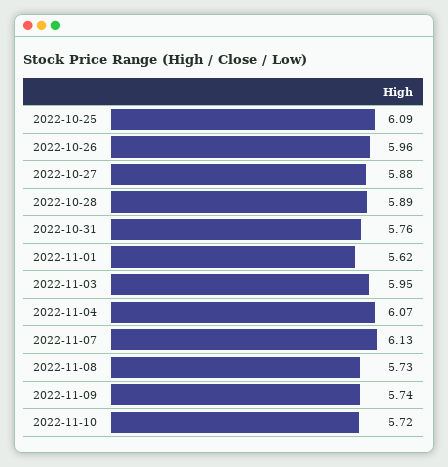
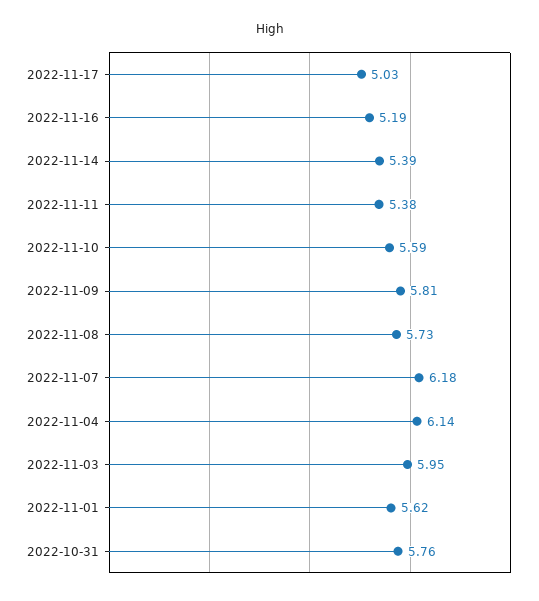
2022-10-25: 6.09 -> none
2022-10-26: 5.96 -> none
2022-10-27: 5.88 -> none
2022-10-28: 5.89 -> none
2022-11-04: 6.07 -> 6.14
2022-11-07: 6.13 -> 6.18
2022-11-09: 5.74 -> 5.81
2022-11-10: 5.72 -> 5.59
2022-11-17: none -> 5.03
2022-11-16: none -> 5.19
2022-11-14: none -> 5.39
2022-11-11: none -> 5.38

